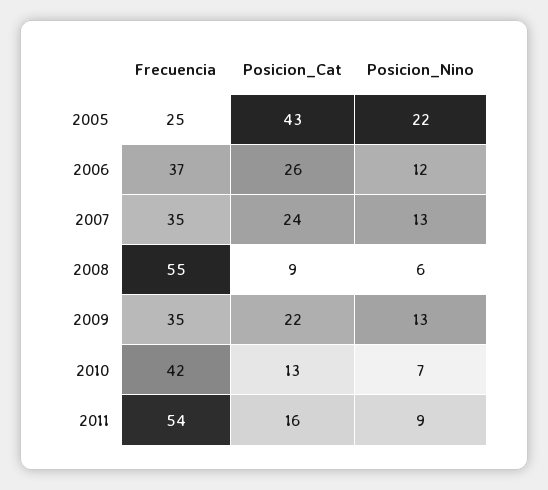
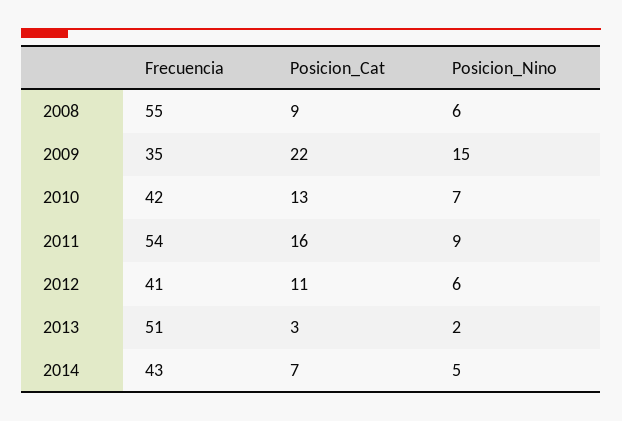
Frecuencia, 2005: 25 -> none
Posicion_Cat, 2005: 43 -> none
Posicion_Nino, 2005: 22 -> none
Frecuencia, 2006: 37 -> none
Posicion_Cat, 2006: 26 -> none
Posicion_Nino, 2006: 12 -> none
Frecuencia, 2007: 35 -> none
Posicion_Cat, 2007: 24 -> none
Posicion_Nino, 2007: 13 -> none
Posicion_Nino, 2009: 13 -> 15
Frecuencia, 2012: none -> 41
Posicion_Cat, 2012: none -> 11
Posicion_Nino, 2012: none -> 6
Frecuencia, 2013: none -> 51
Posicion_Cat, 2013: none -> 3
Posicion_Nino, 2013: none -> 2
Frecuencia, 2014: none -> 43
Posicion_Cat, 2014: none -> 7
Posicion_Nino, 2014: none -> 5

